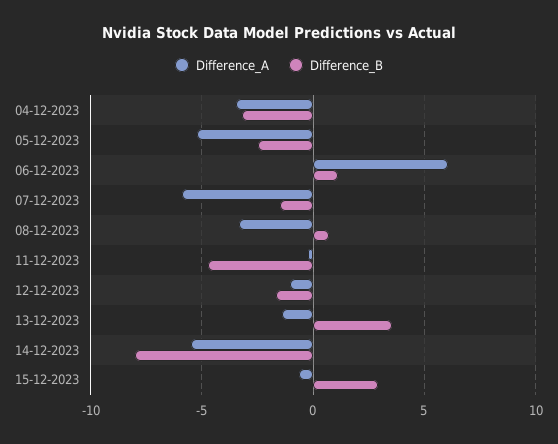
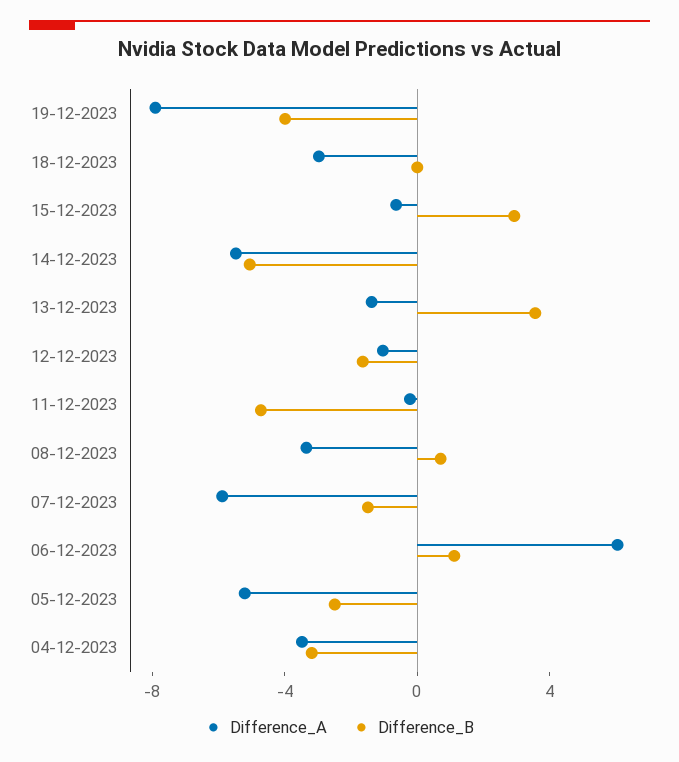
Difference_B, 14-12-2023: -8 -> -5
Difference_A, 19-12-2023: none -> -8
Difference_B, 19-12-2023: none -> -4
Difference_A, 18-12-2023: none -> -3
Difference_B, 18-12-2023: none -> 0

